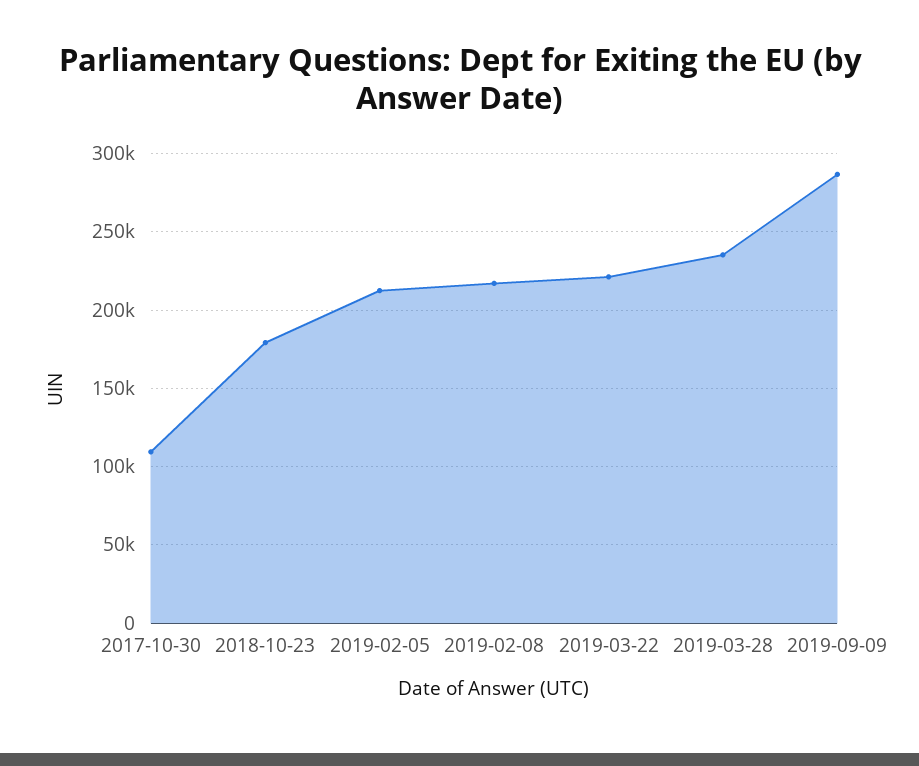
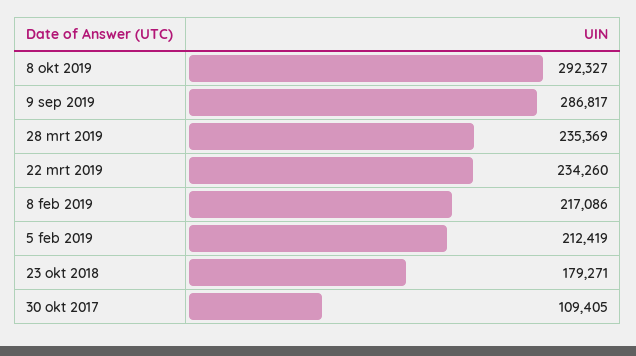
2019-03-22: 220000 -> 234260
8 okt 2019: none -> 292327

